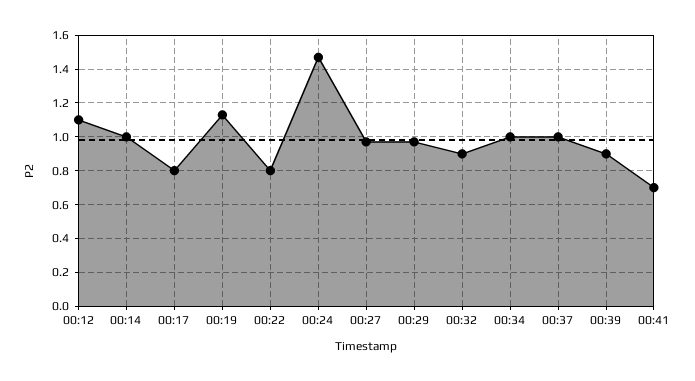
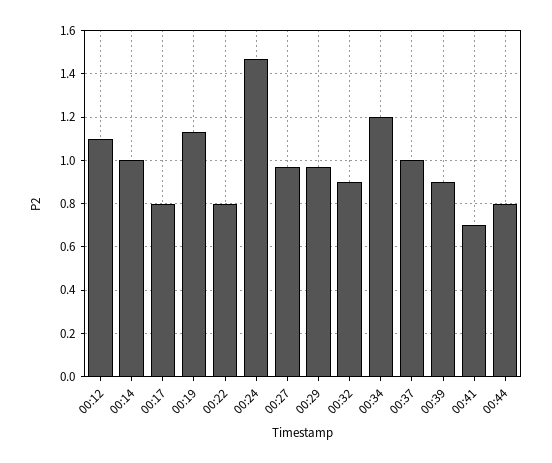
00:34: 1 -> 1.2
00:44: none -> 0.8

